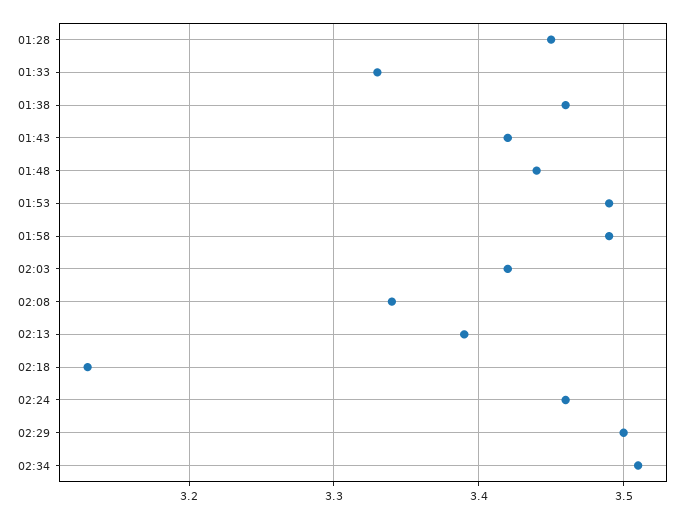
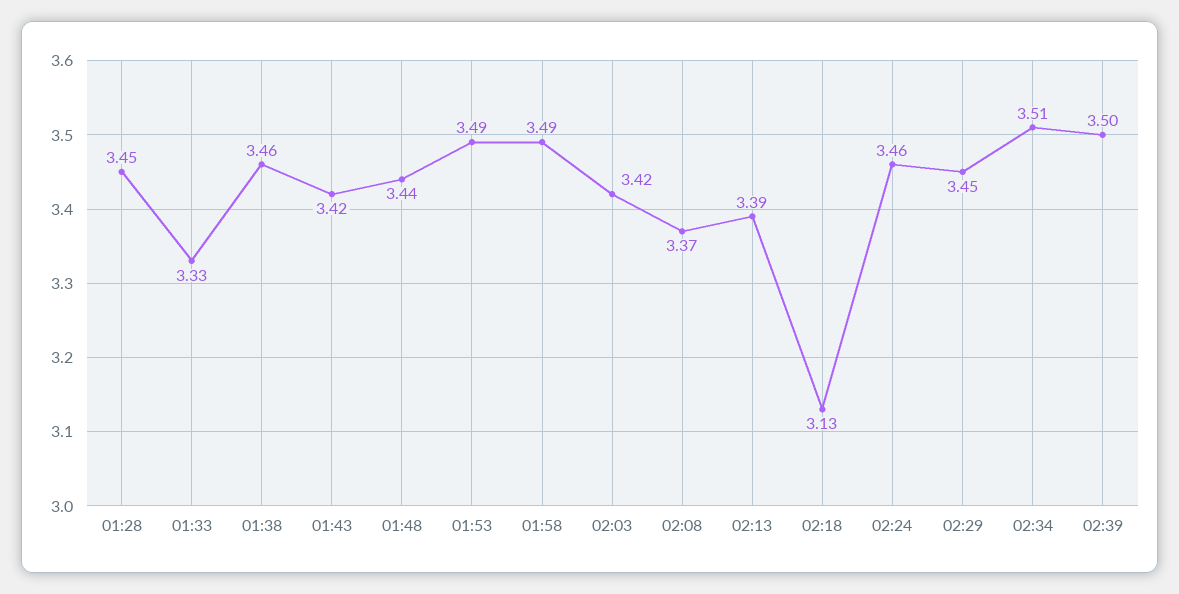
02:08: 3.34 -> 3.37
02:29: 3.5 -> 3.45
02:39: none -> 3.5

